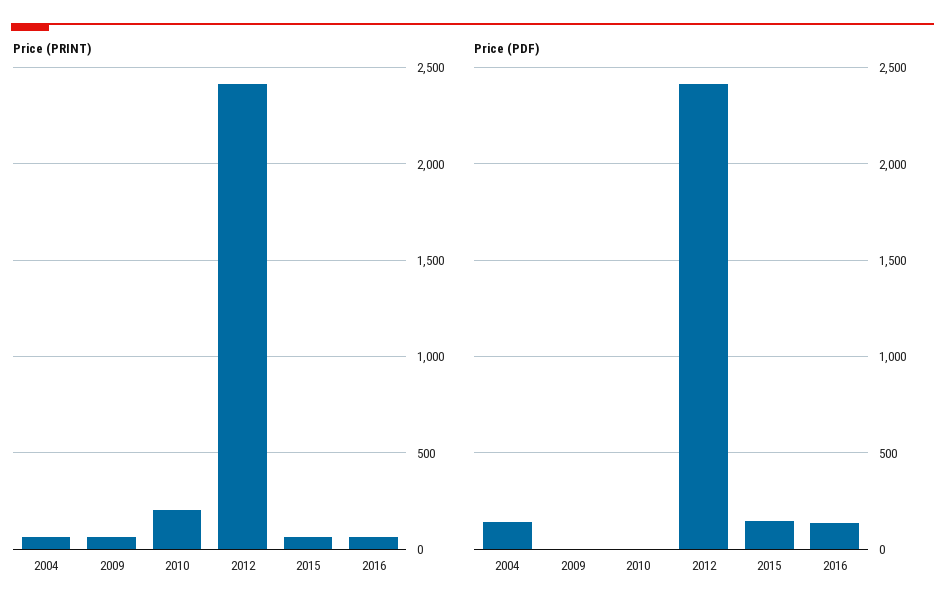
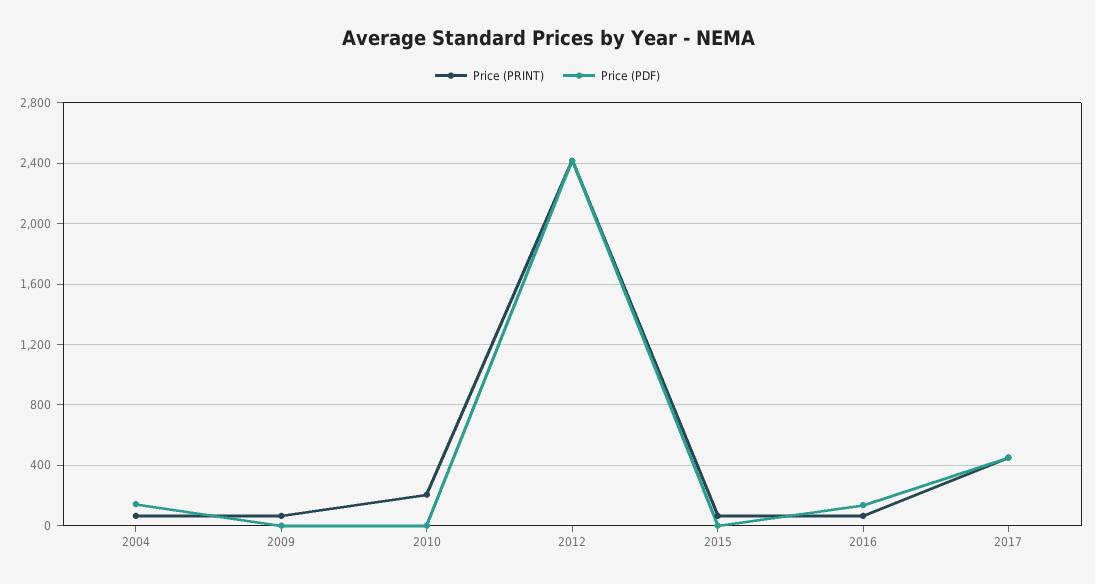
Price (PDF), 2015: 150 -> 0
Price (PRINT), 2017: none -> 450
Price (PDF), 2017: none -> 450

